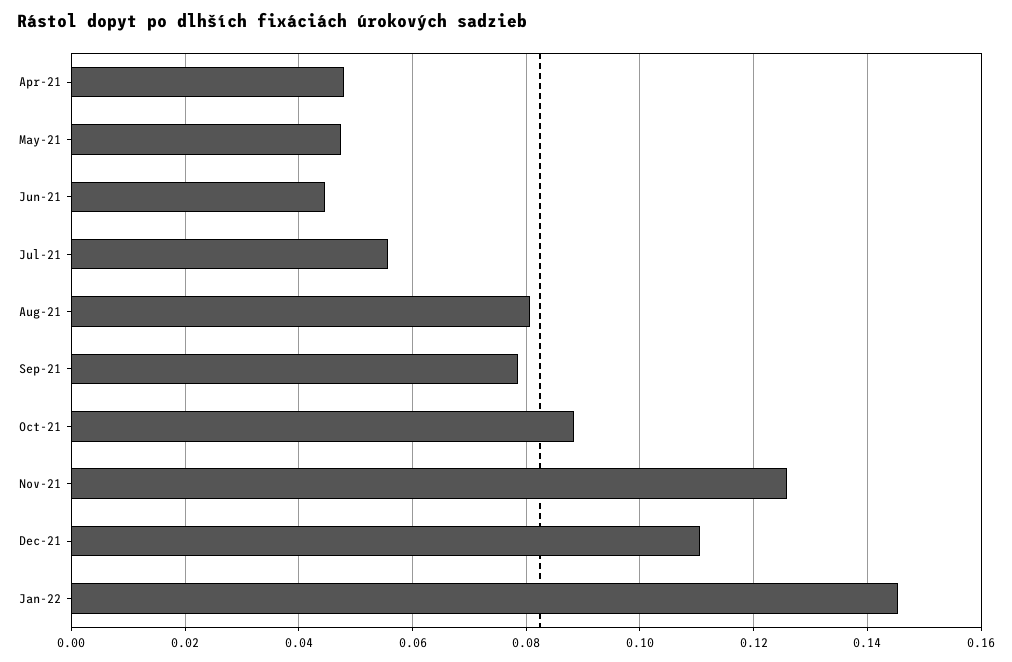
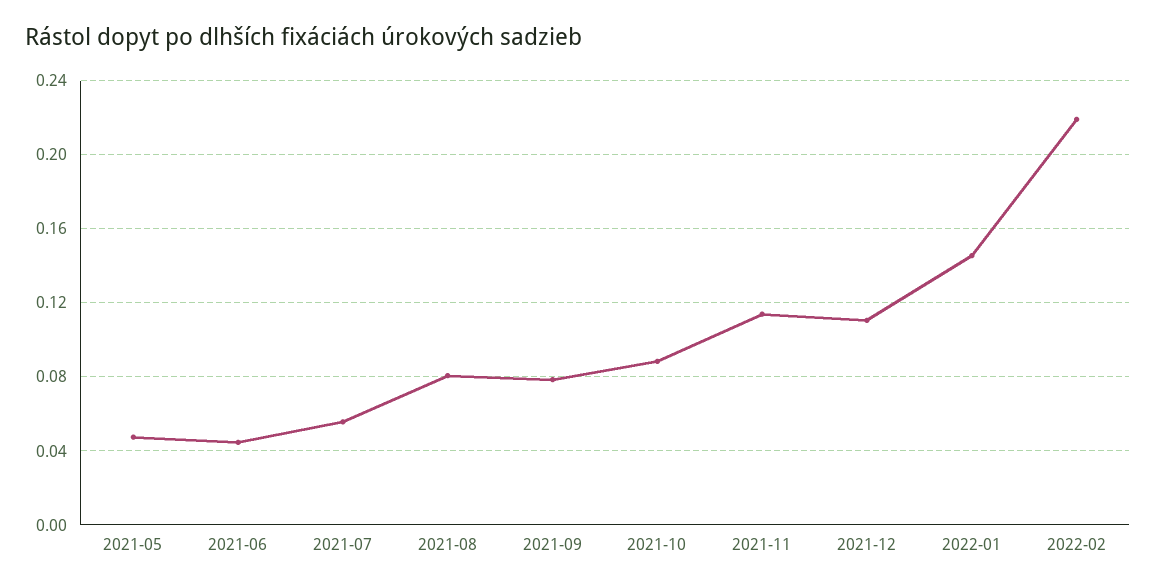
Apr-21: 0.048 -> none
Nov-21: 0.126 -> 0.115
2022-02: none -> 0.22

